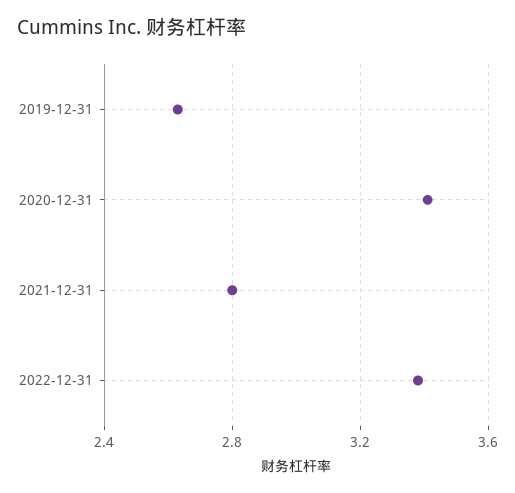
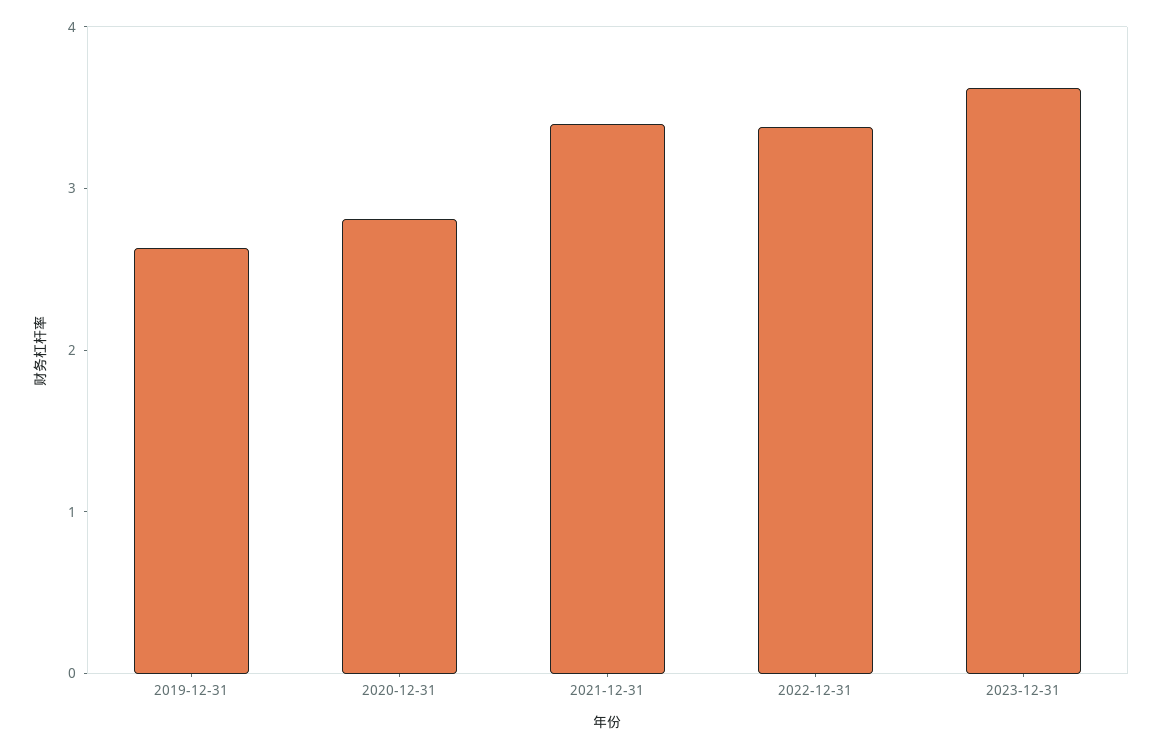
2020-12-31: 3.4 -> 2.8
2021-12-31: 2.8 -> 3.4
2023-12-31: none -> 3.6

